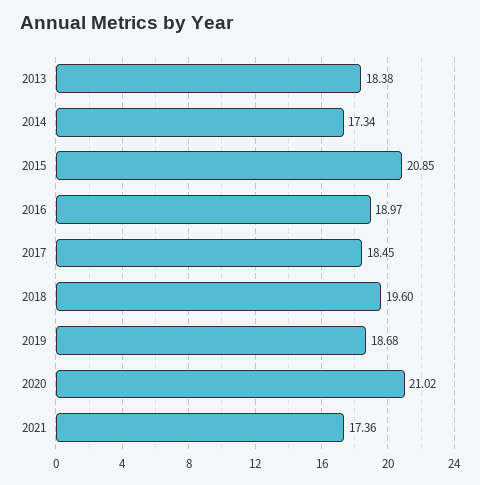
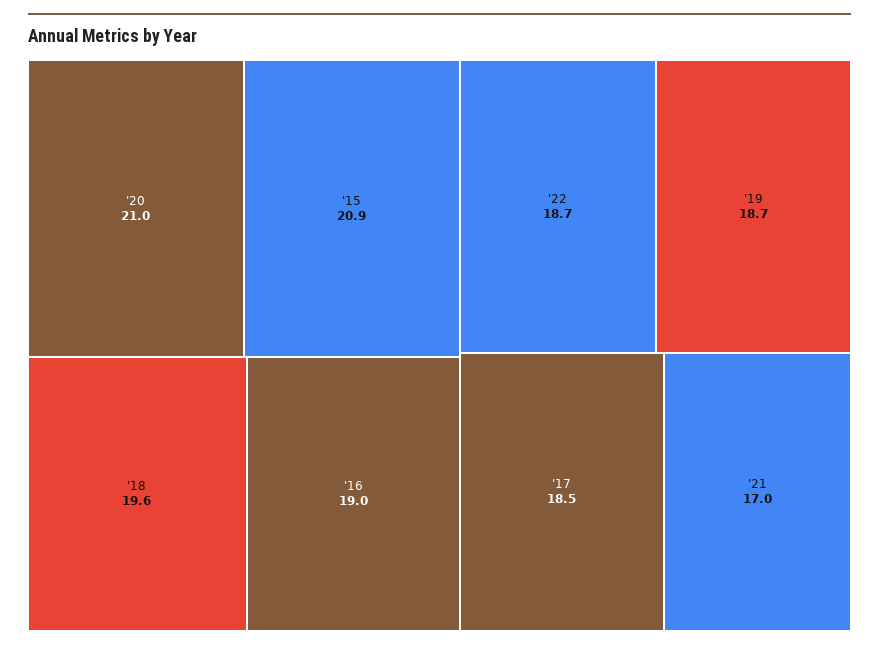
2013: 18.38 -> none
2014: 17.34 -> none
2021: 17.36 -> 17
'22: none -> 18.7

